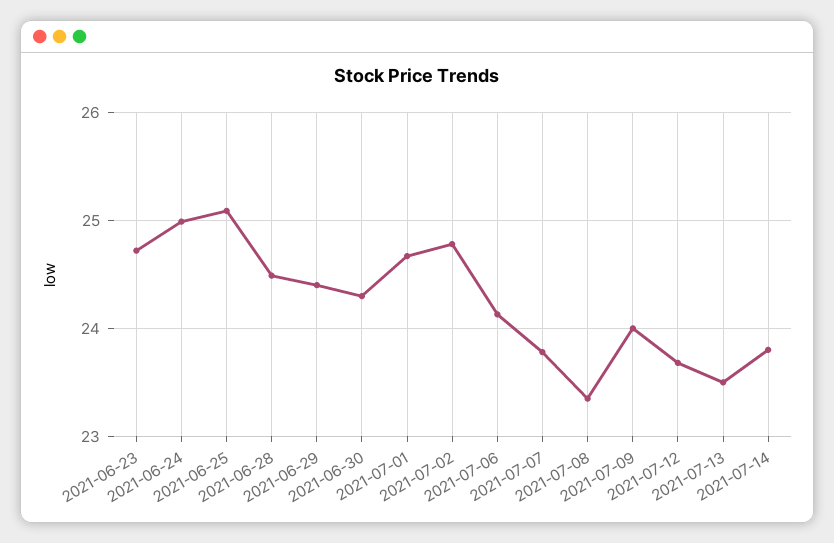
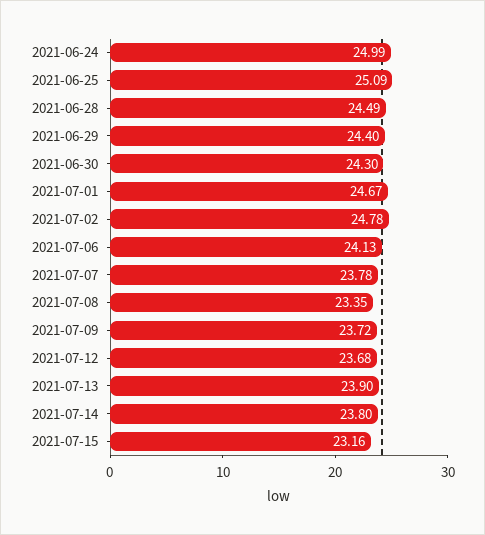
2021-06-23: 24.7 -> none
2021-07-09: 24 -> 23.72
2021-07-13: 23.5 -> 23.9
2021-07-15: none -> 23.16

